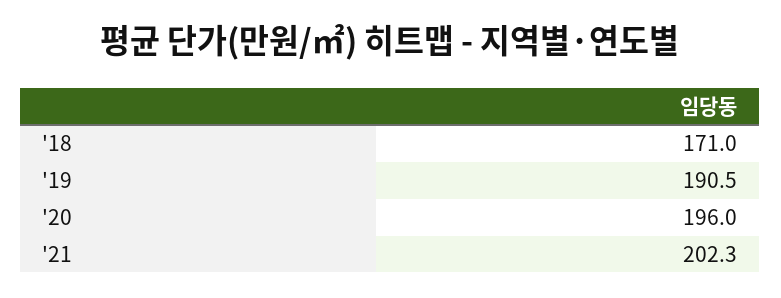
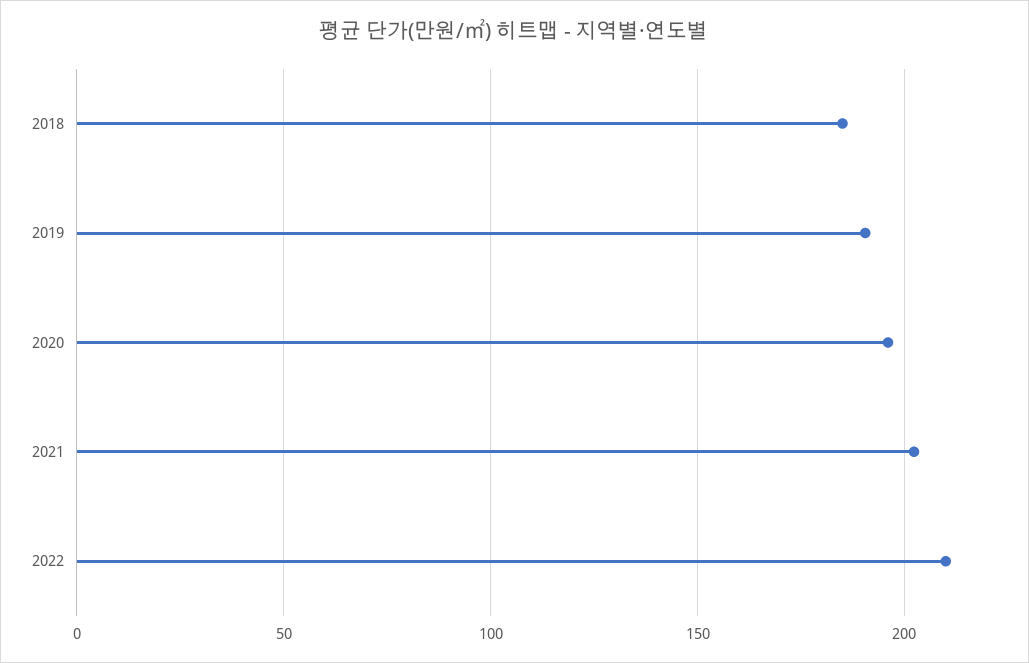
'18: 171 -> 185
2022: none -> 210

